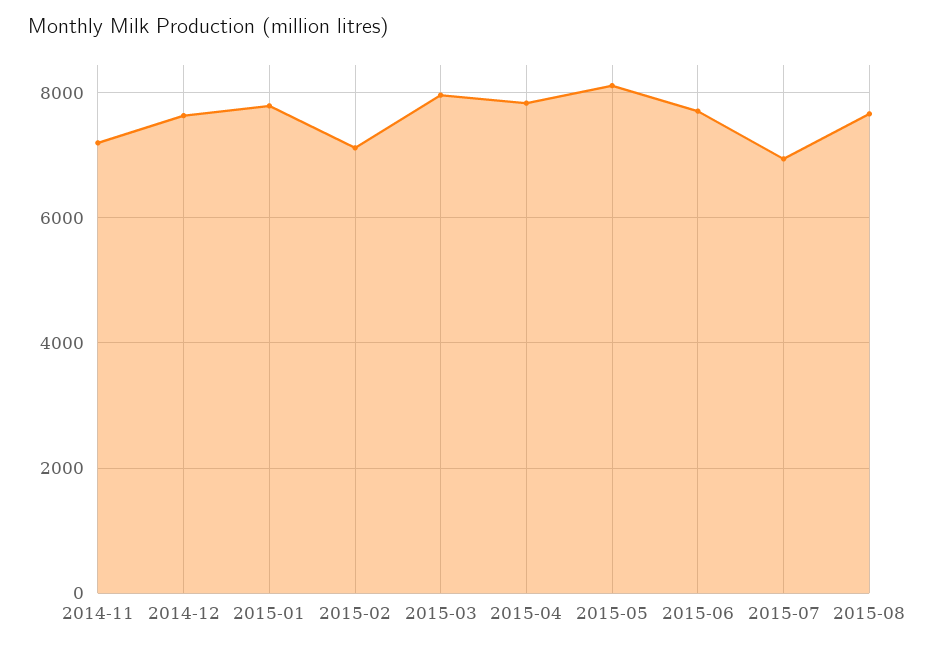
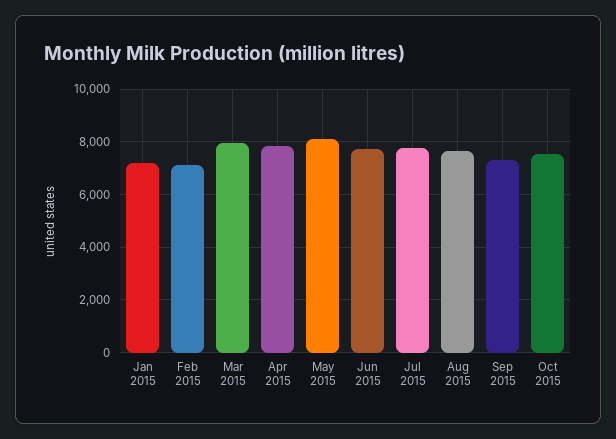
2014-11: 7200 -> none
2014-12: 7600 -> none
2015-01: 7800 -> 7250
2015-07: 7000 -> 7750
Sep 2015: none -> 7250
Oct 2015: none -> 7500

